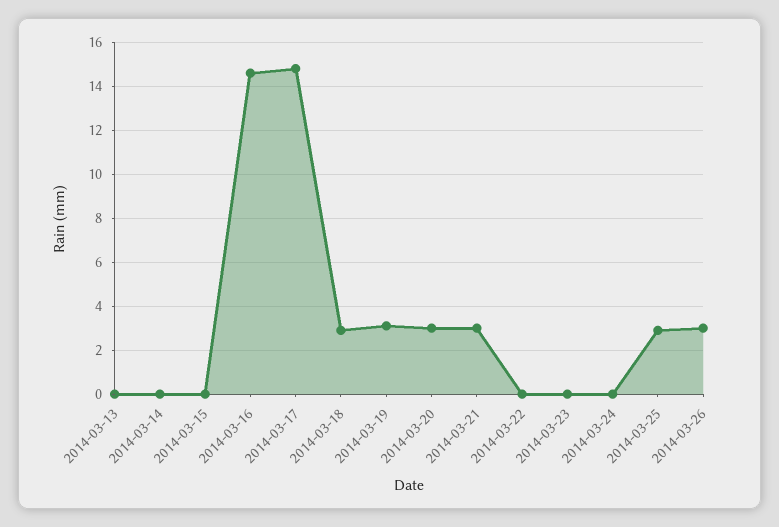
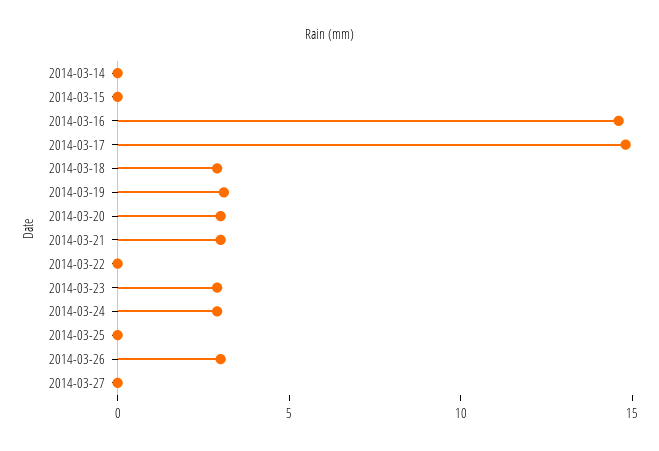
2014-03-13: 0 -> none
2014-03-23: 0 -> 3
2014-03-24: 0 -> 3
2014-03-25: 3 -> 0
2014-03-27: none -> 0

